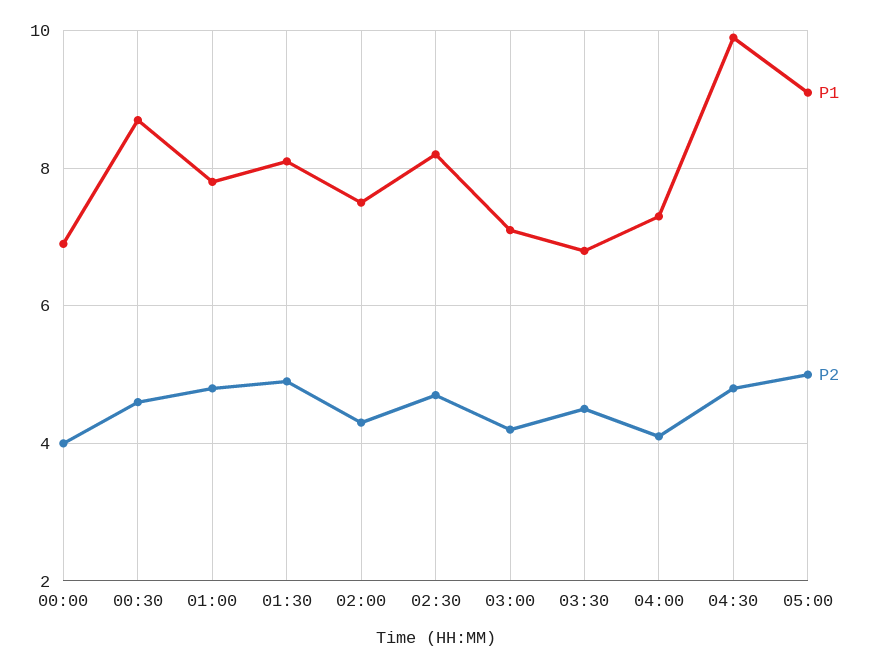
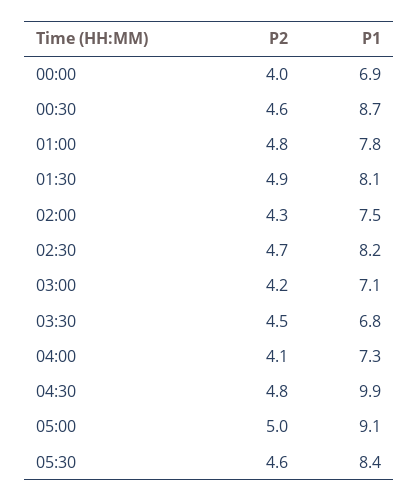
P2, 05:30: none -> 4.6
P1, 05:30: none -> 8.4

